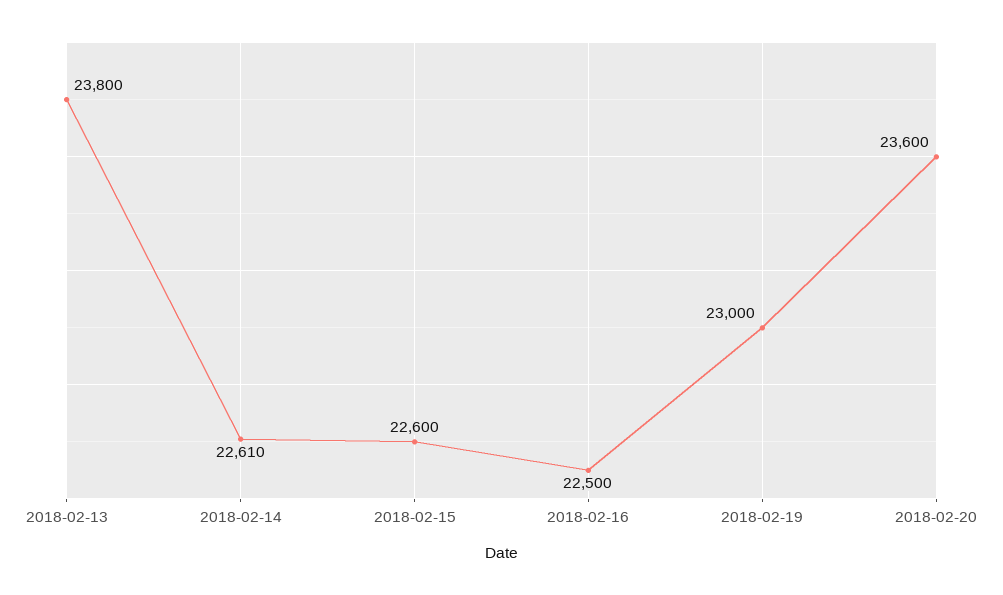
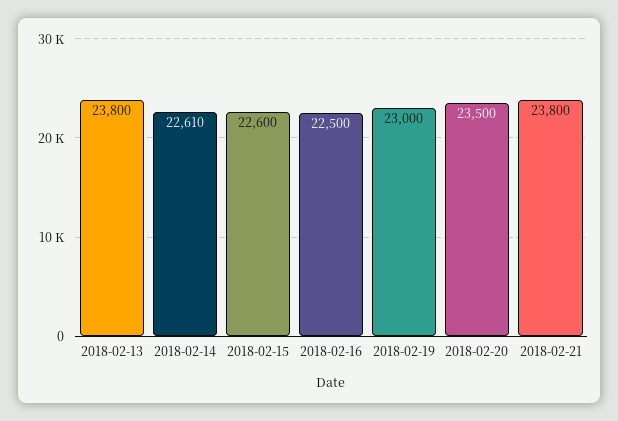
2018-02-20: 23600 -> 23500
2018-02-21: none -> 23800

